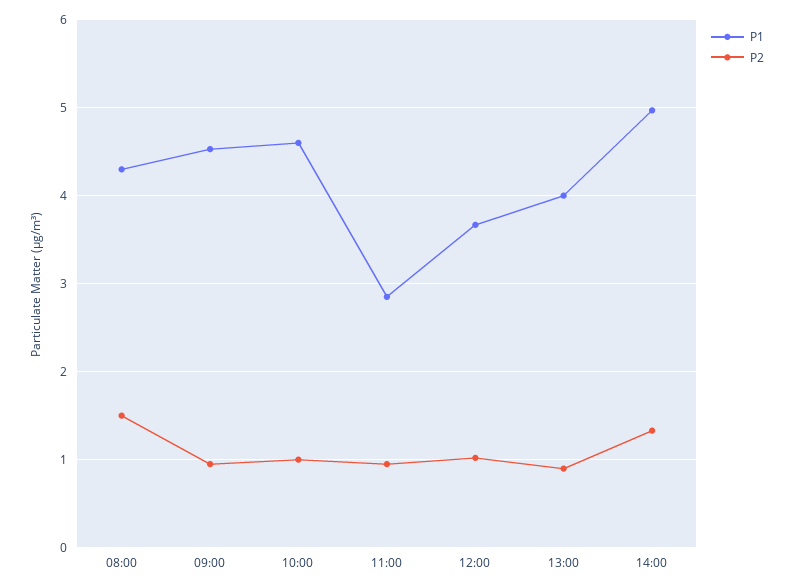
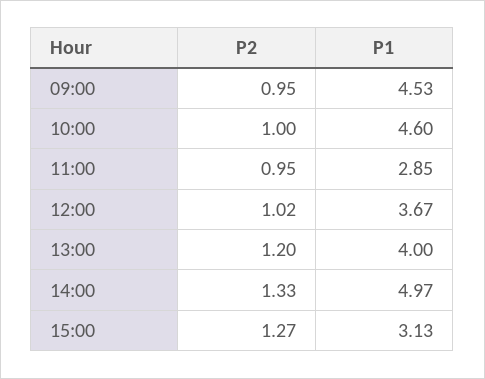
P1, 08:00: 4.3 -> none
P2, 08:00: 1.5 -> none
P2, 13:00: 0.9 -> 1.2
P2, 15:00: none -> 1.27
P1, 15:00: none -> 3.13

